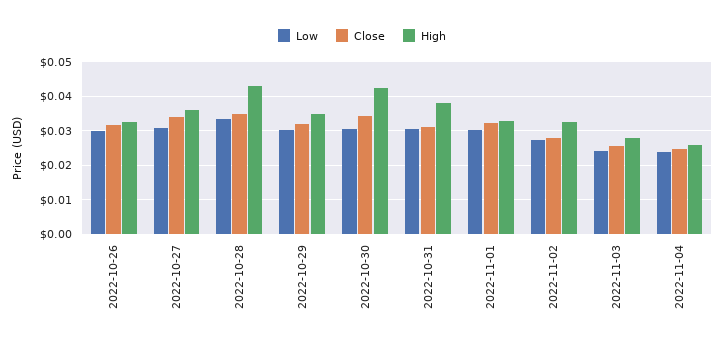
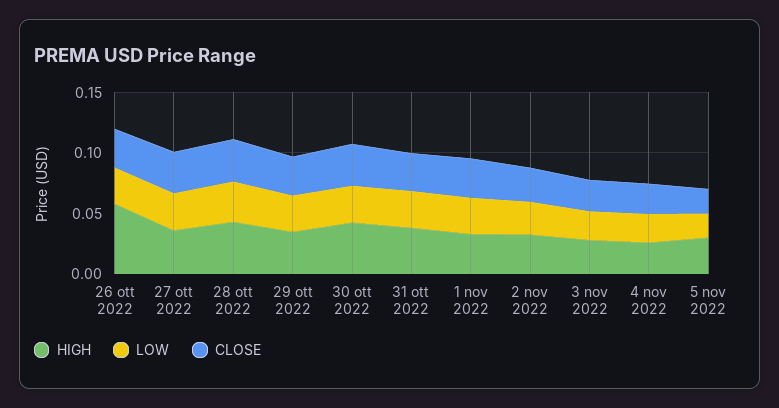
High, 2022-10-26: 0.032 -> 0.06
High, 5 nov 2022: none -> 0.03
Low, 5 nov 2022: none -> 0.02
Close, 5 nov 2022: none -> 0.02

